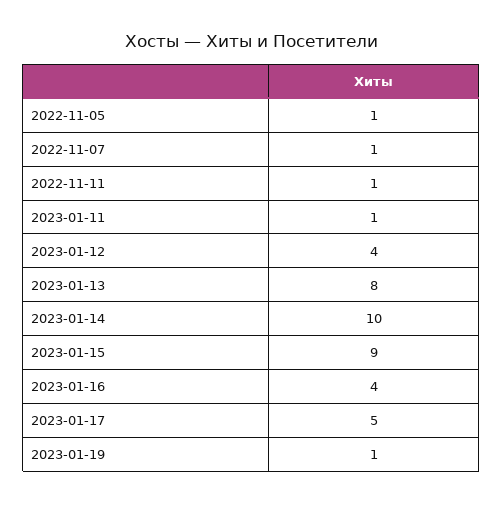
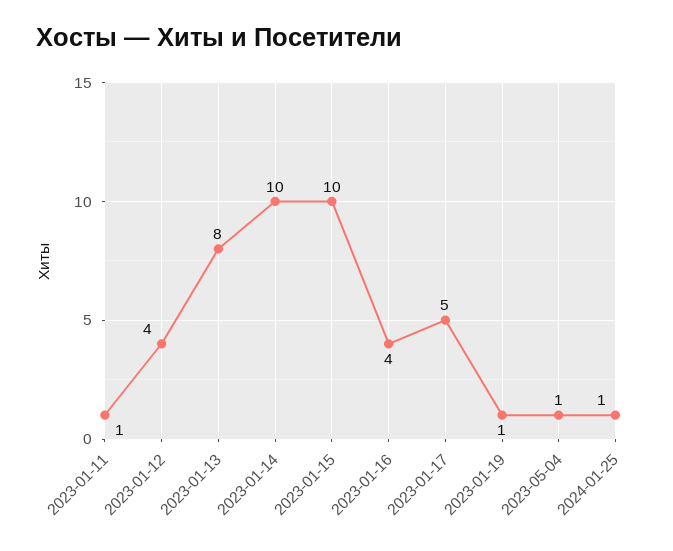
2022-11-05: 1 -> none
2022-11-07: 1 -> none
2022-11-11: 1 -> none
2023-01-15: 9 -> 10
2023-05-04: none -> 1
2024-01-25: none -> 1

